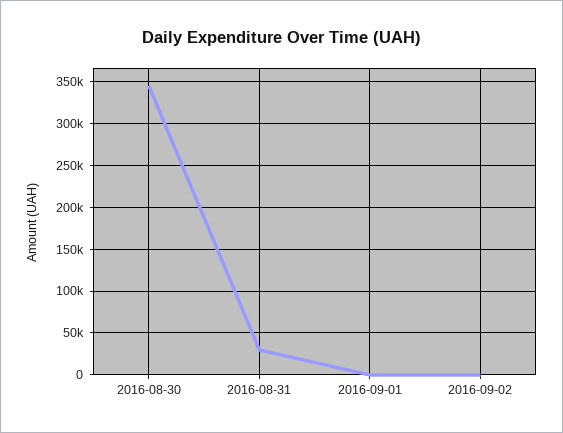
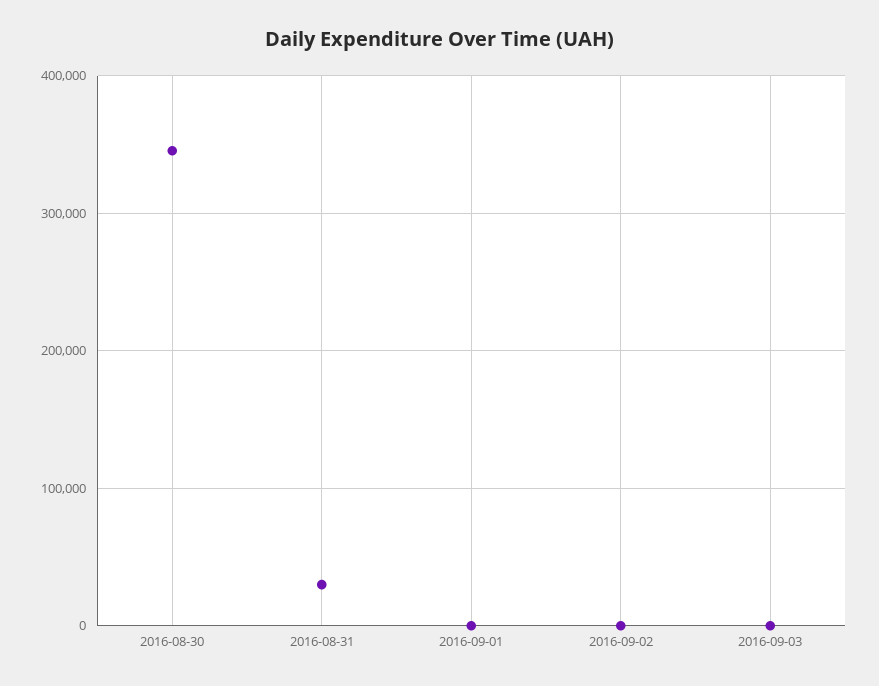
2016-09-03: none -> 0

